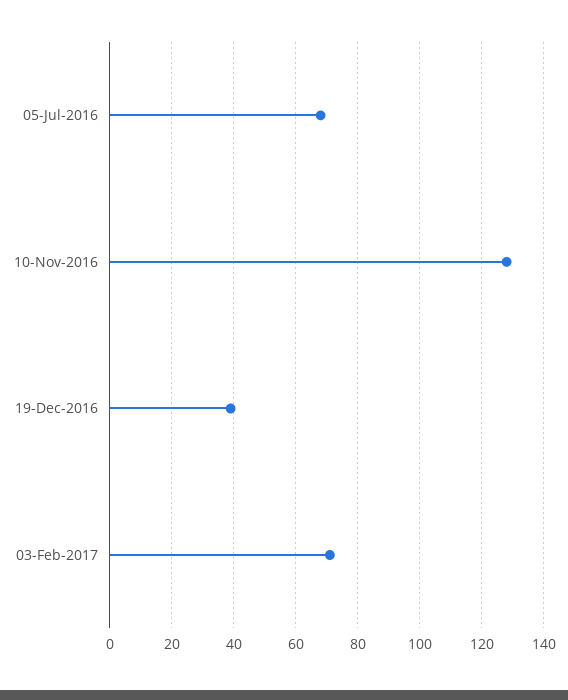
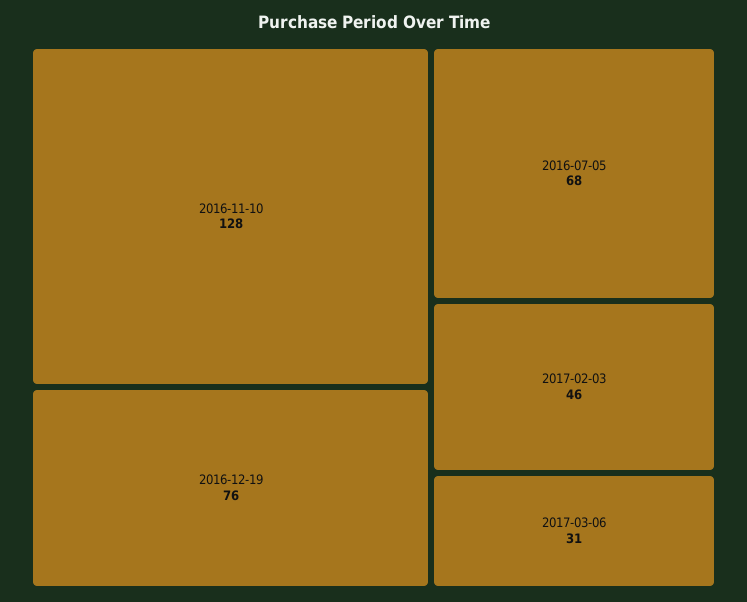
19-Dec-2016: 40 -> 76
03-Feb-2017: 70 -> 46
2017-03-06: none -> 31

